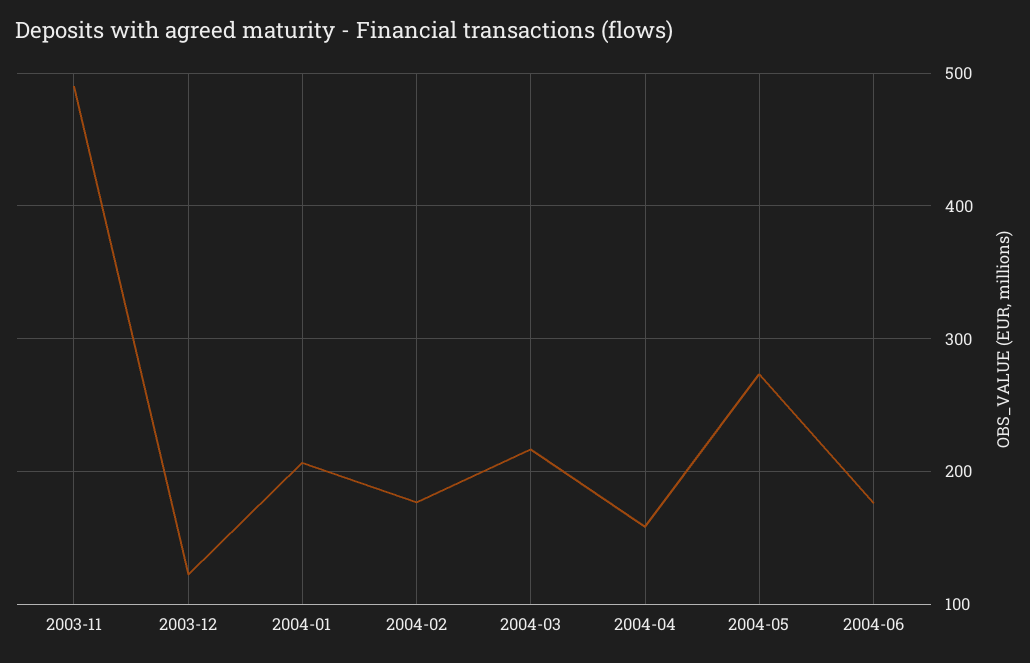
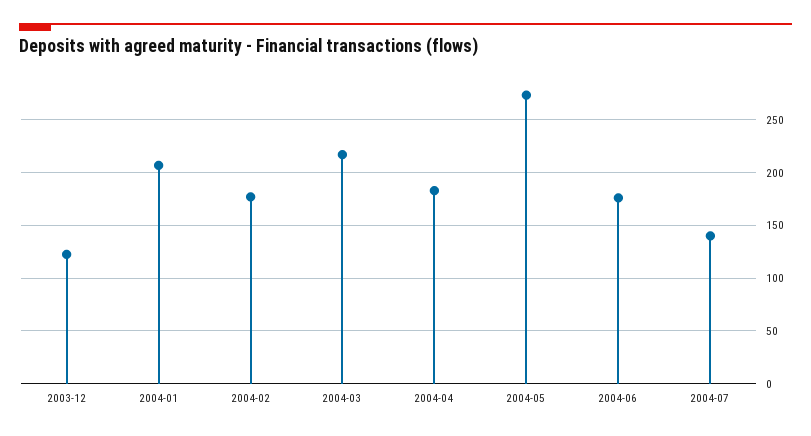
2003-11: 490 -> none
2004-04: 160 -> 180
2004-07: none -> 140

